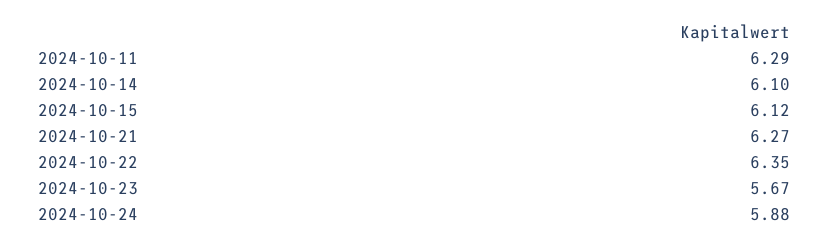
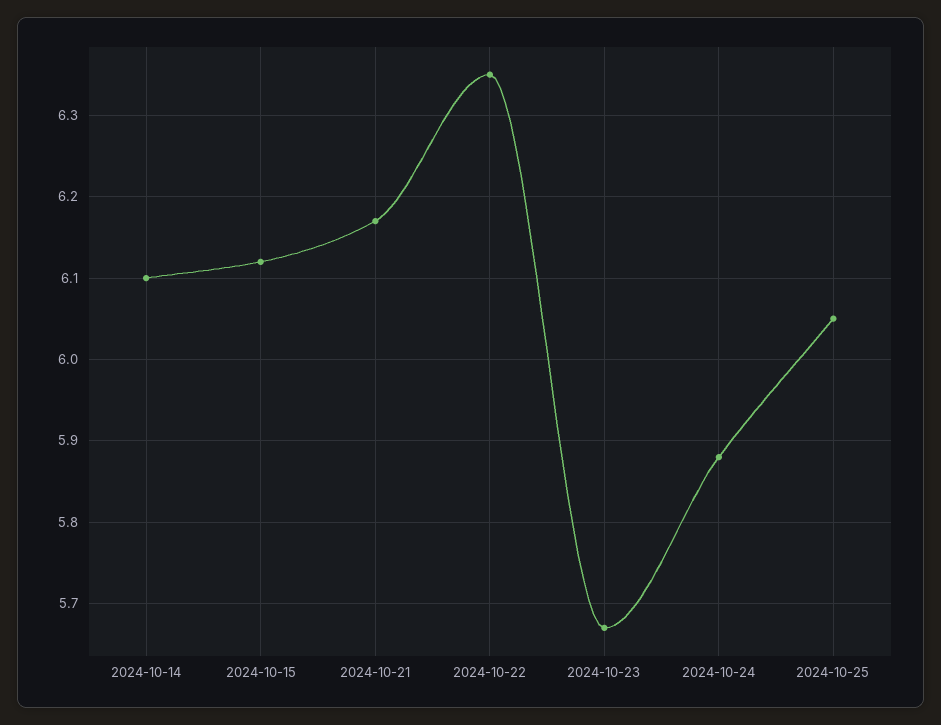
2024-10-11: 6.29 -> none
2024-10-21: 6.27 -> 6.17
2024-10-25: none -> 6.05

